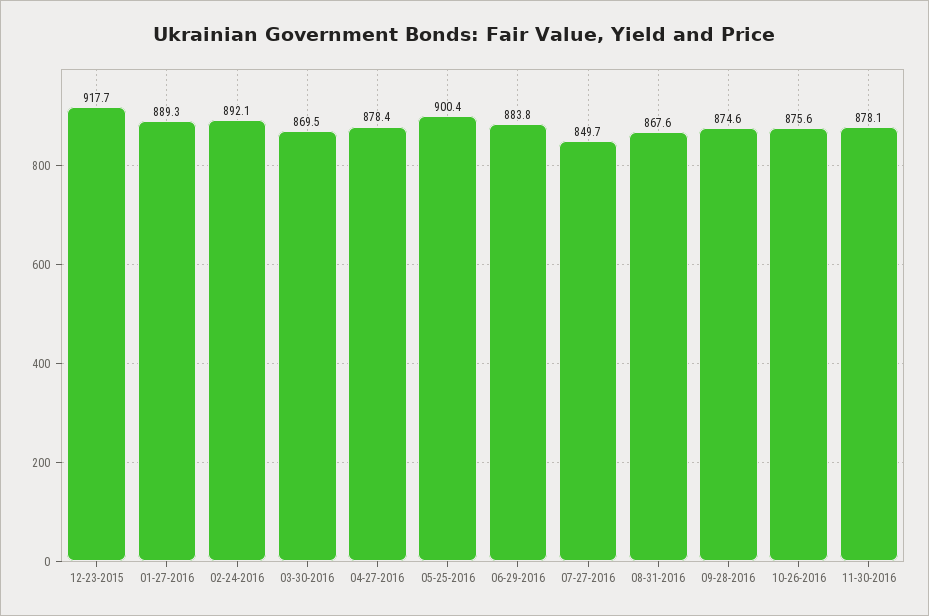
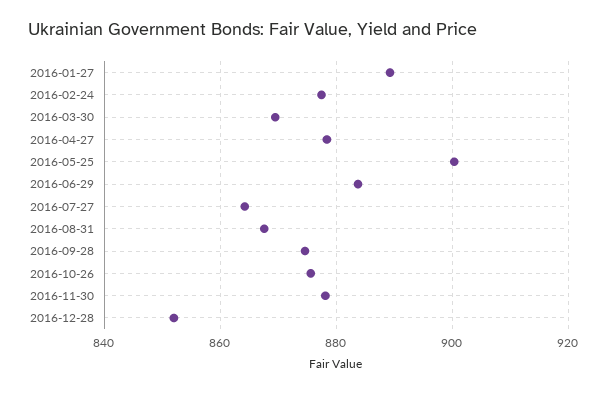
12-23-2015: 917.7 -> none
02-24-2016: 892.1 -> 878
07-27-2016: 849.7 -> 864
2016-12-28: none -> 852

